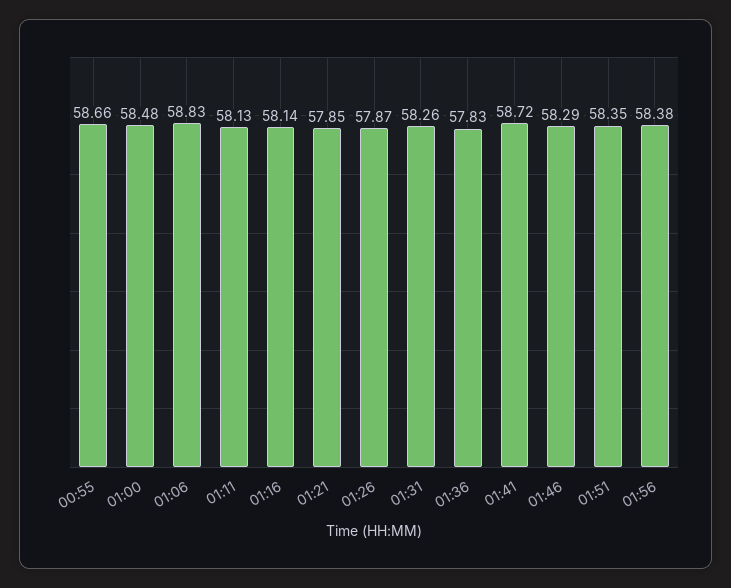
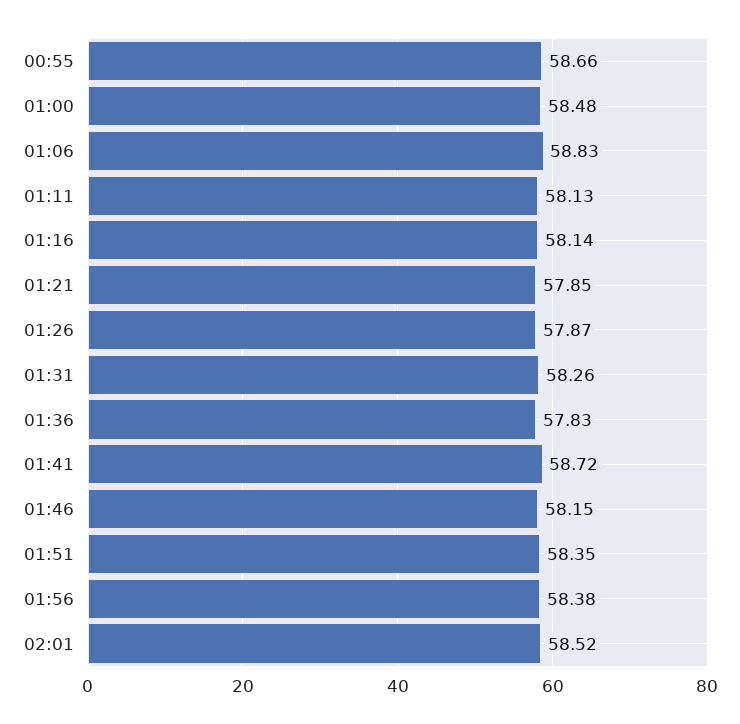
01:46: 58.29 -> 58.15
02:01: none -> 58.52

